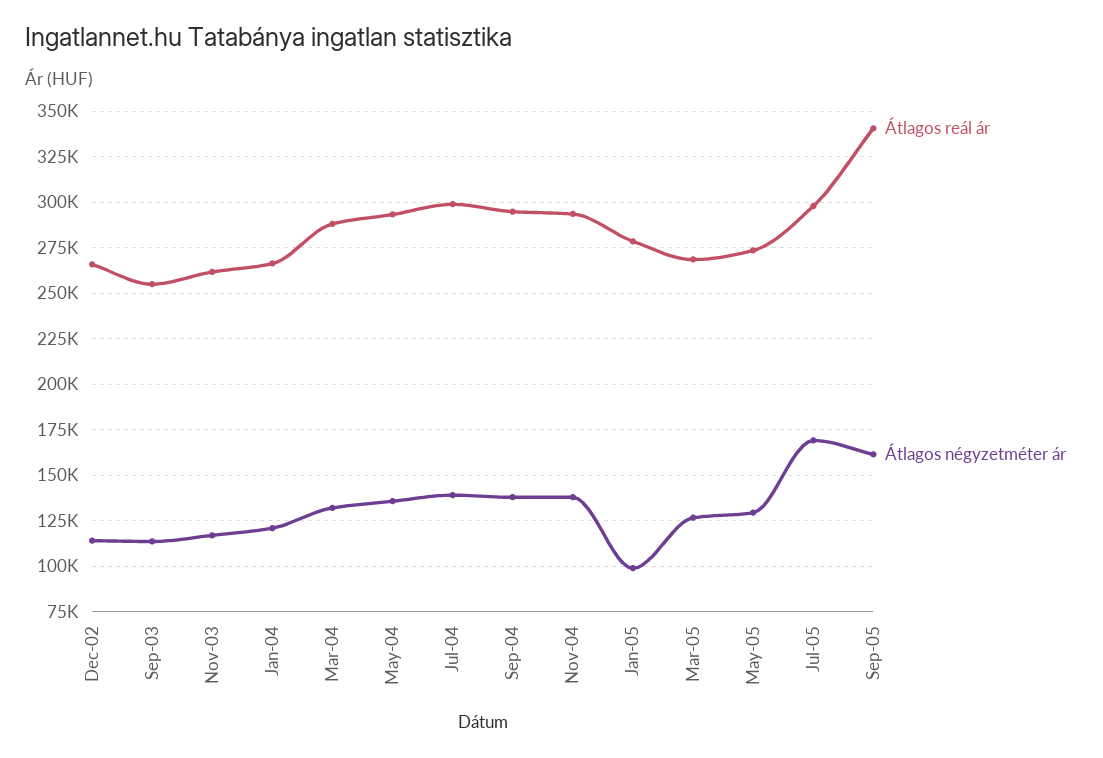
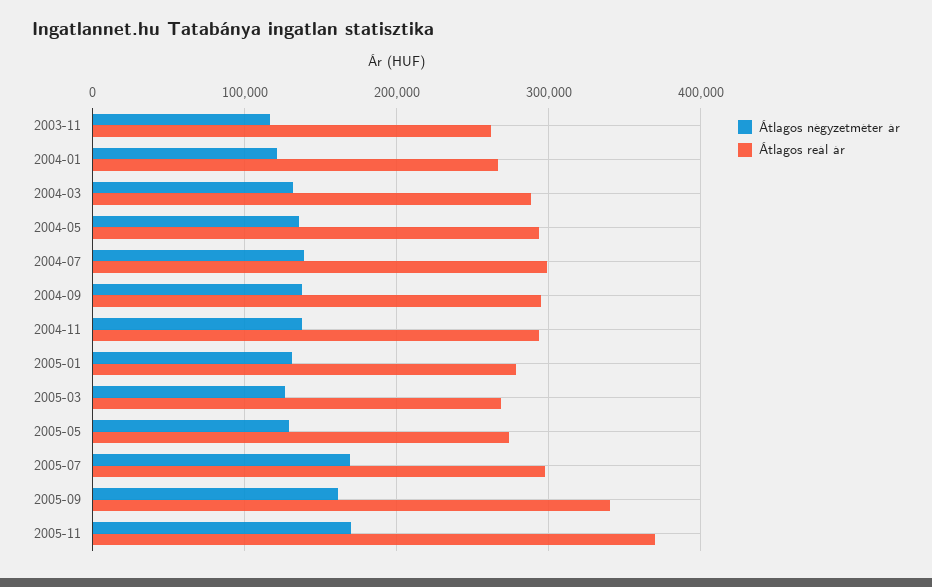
Átlagos reál ár, Dec-02: 265000 -> none
Átlagos négyzetméter ár, Dec-02: 115000 -> none
Átlagos reál ár, Sep-03: 255000 -> none
Átlagos négyzetméter ár, Sep-03: 115000 -> none
Átlagos négyzetméter ár, Jan-05: 100000 -> 130000
Átlagos négyzetméter ár, 2005-11: none -> 170000
Átlagos reál ár, 2005-11: none -> 370000

